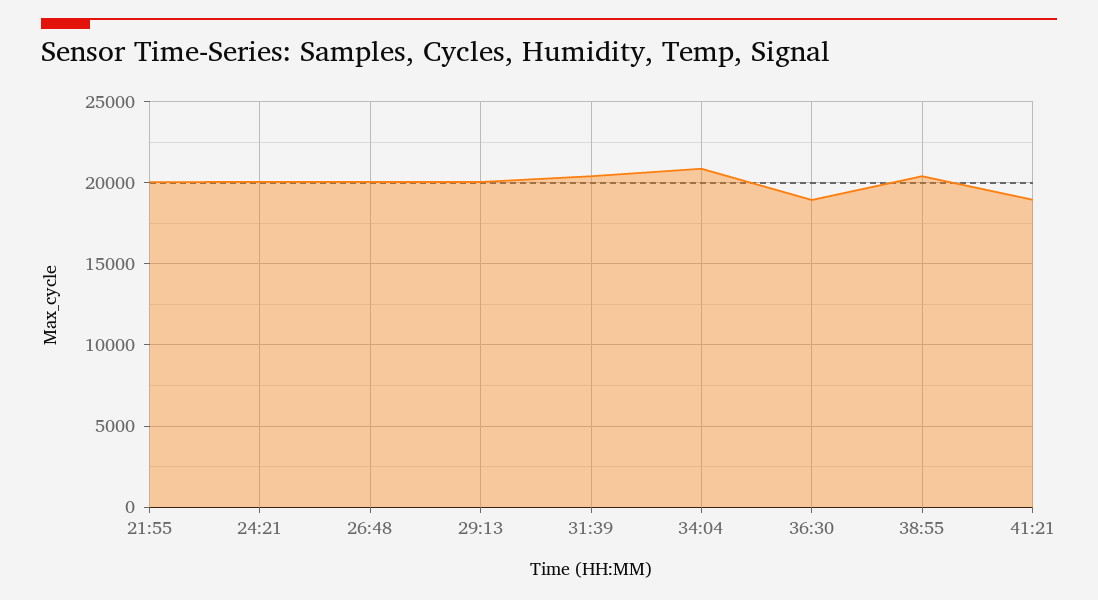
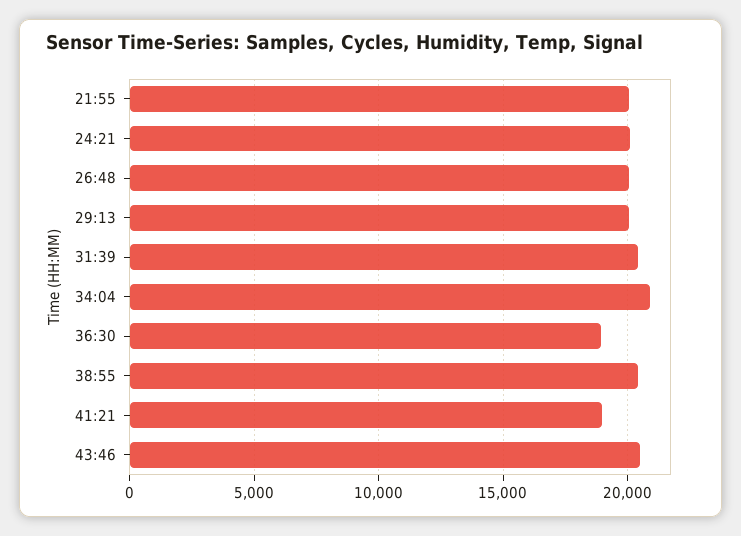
43:46: none -> 20500

